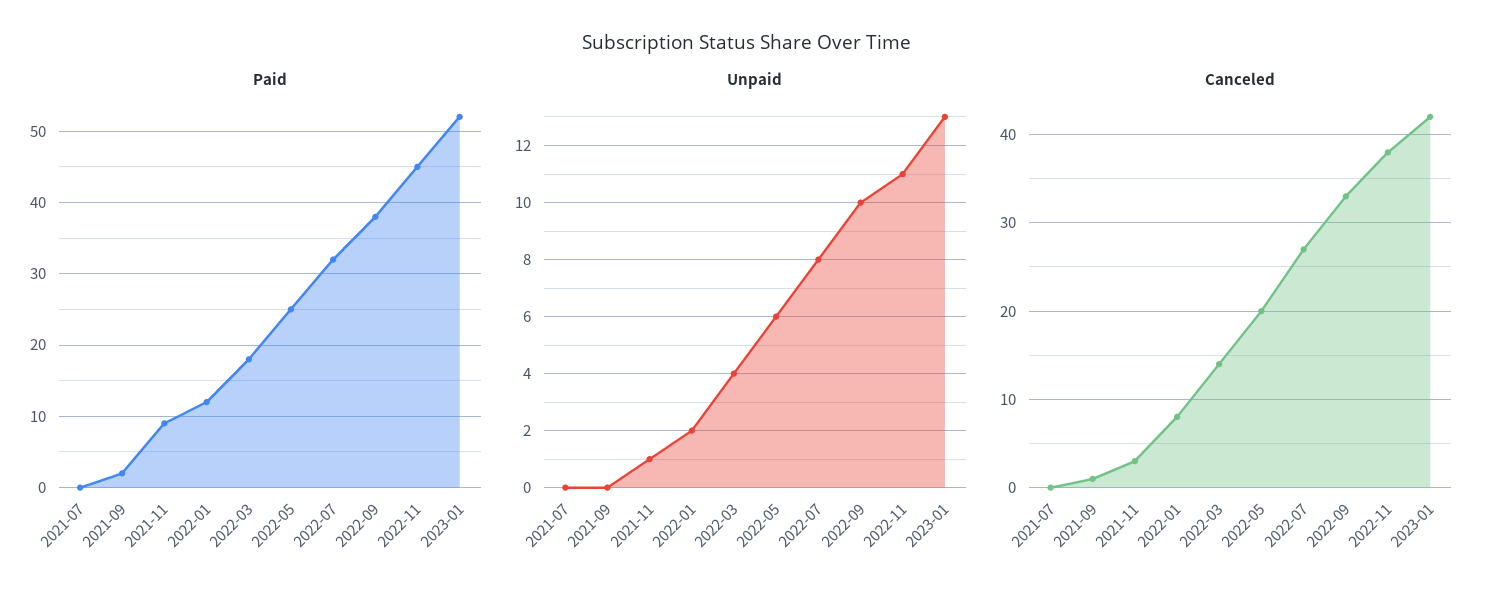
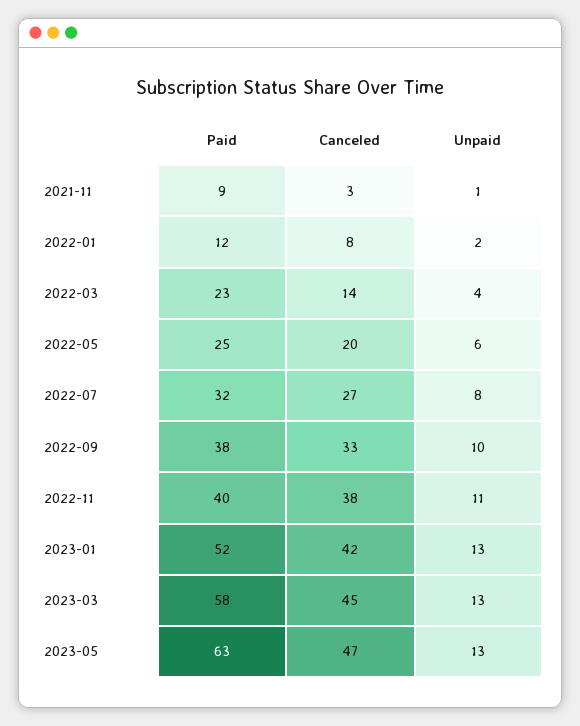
Paid, 2021-07: 0 -> none
Paid, 2021-09: 2 -> none
Paid, 2022-03: 18 -> 23
Paid, 2022-11: 45 -> 40
Unpaid, 2021-07: 0 -> none
Unpaid, 2021-09: 0 -> none
Canceled, 2021-07: 0 -> none
Canceled, 2021-09: 1 -> none
Paid, 2023-03: none -> 58
Canceled, 2023-03: none -> 45
Unpaid, 2023-03: none -> 13
Paid, 2023-05: none -> 63
Canceled, 2023-05: none -> 47
Unpaid, 2023-05: none -> 13

